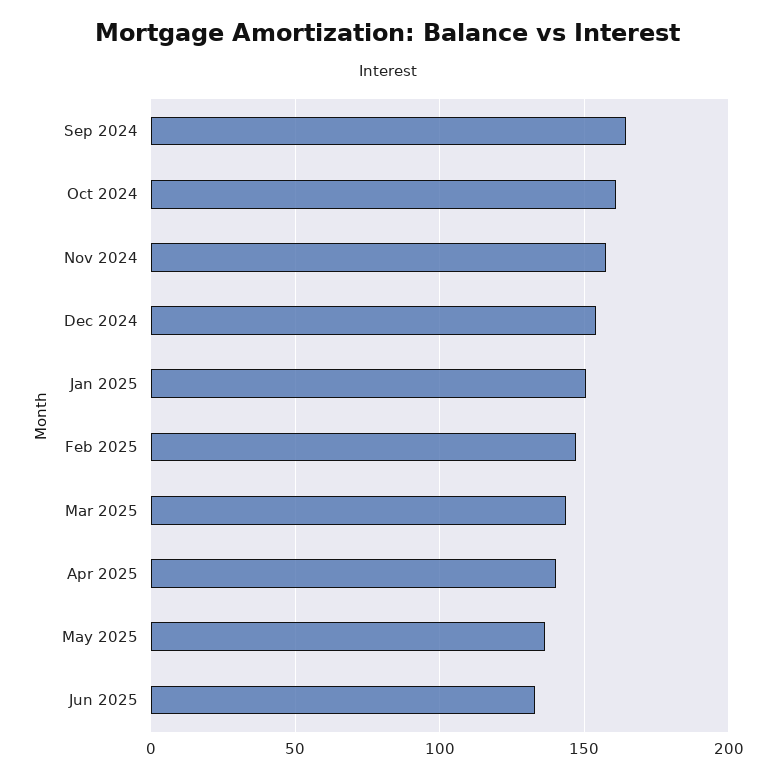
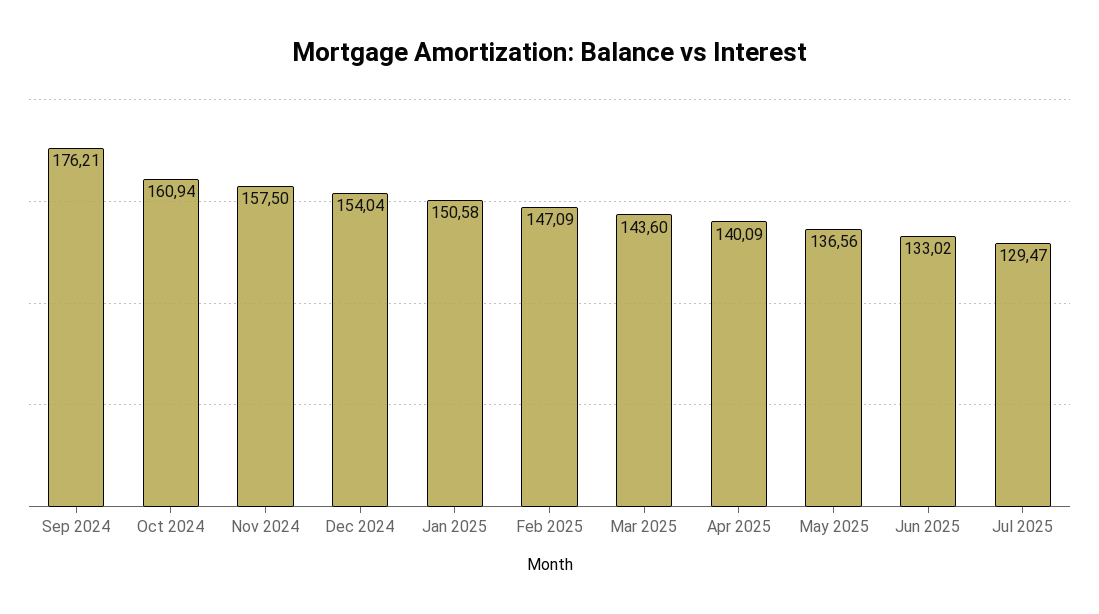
Sep 2024: 165 -> 176.21
Jul 2025: none -> 129.47

